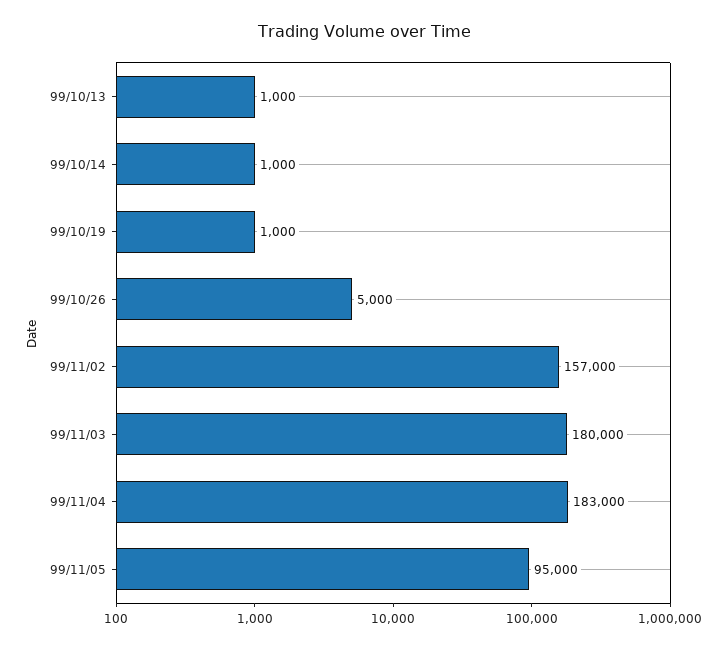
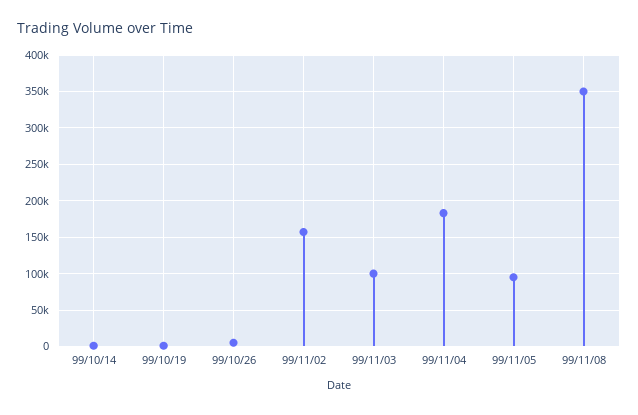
99/10/13: 1000 -> none
99/11/03: 180000 -> 100000
99/11/08: none -> 350000

